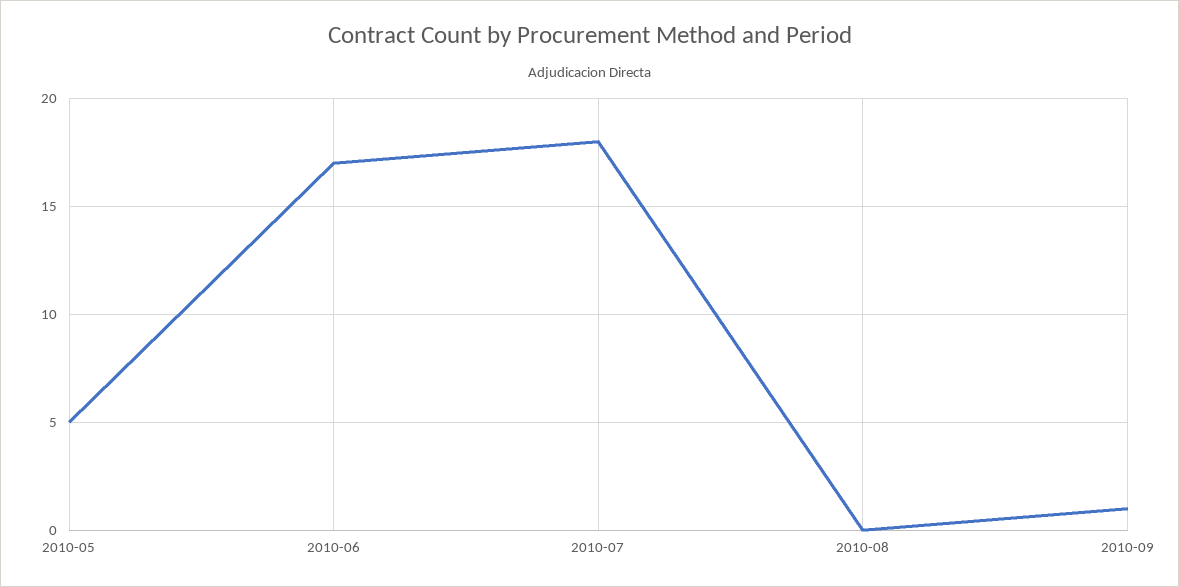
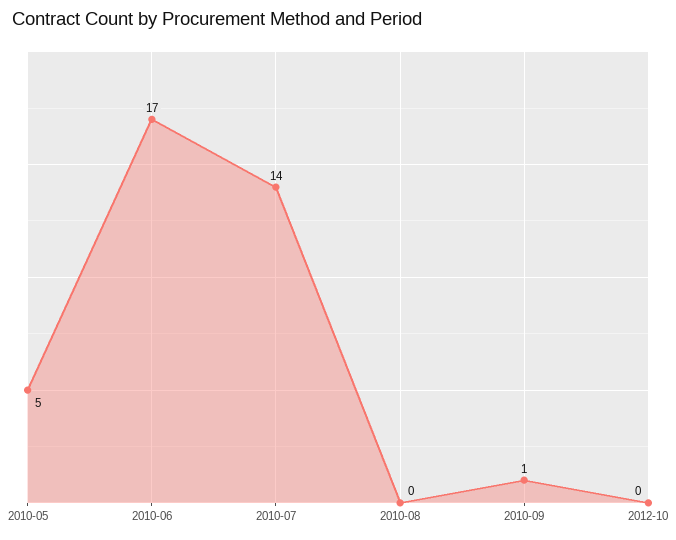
2010-07: 18 -> 14
2012-10: none -> 0

